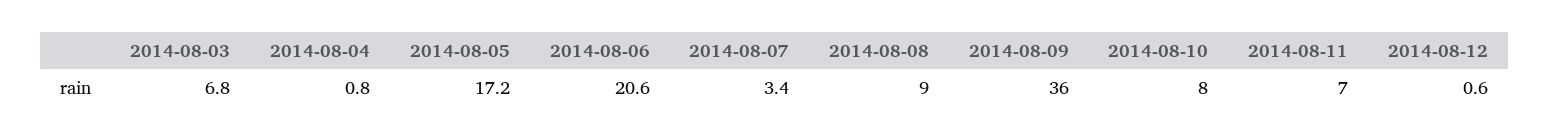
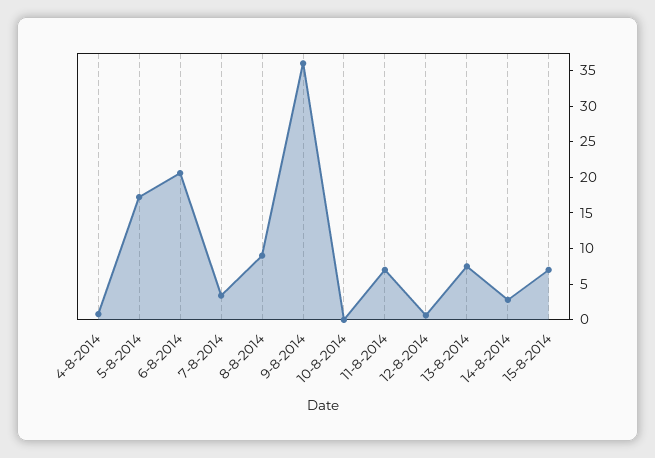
2014-08-03: 6.8 -> none
2014-08-10: 8 -> 0
13-8-2014: none -> 7.5
14-8-2014: none -> 2.5
15-8-2014: none -> 7.5

